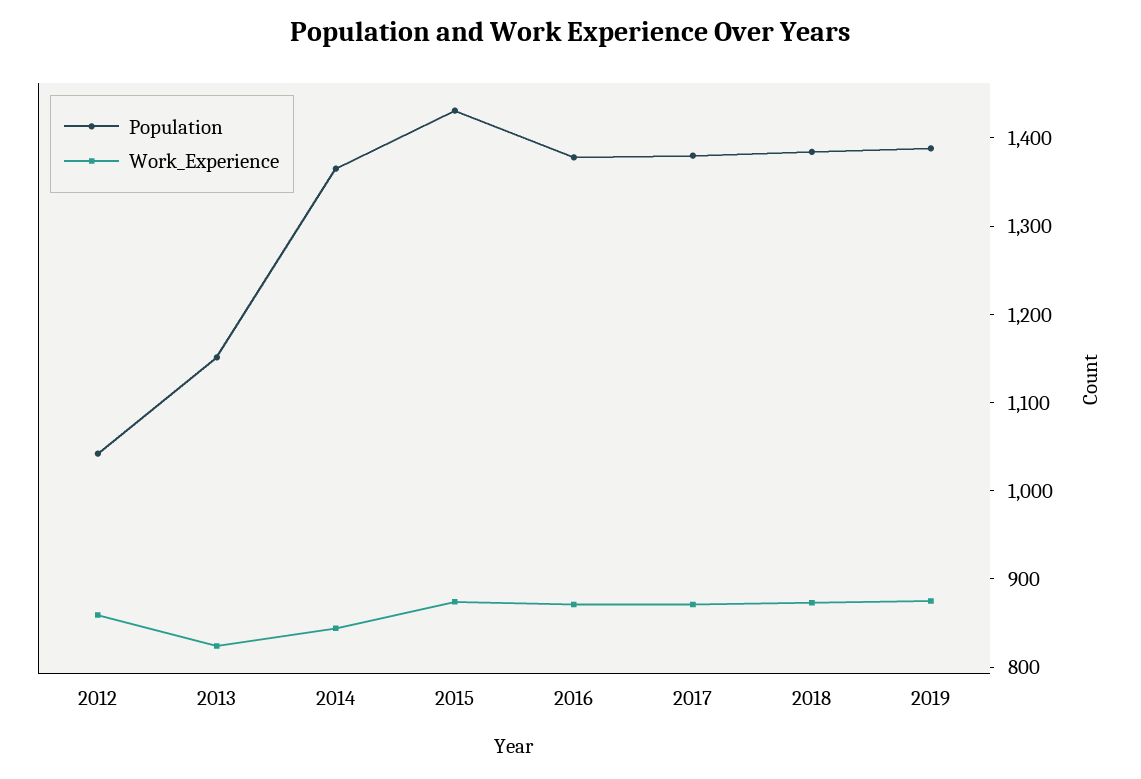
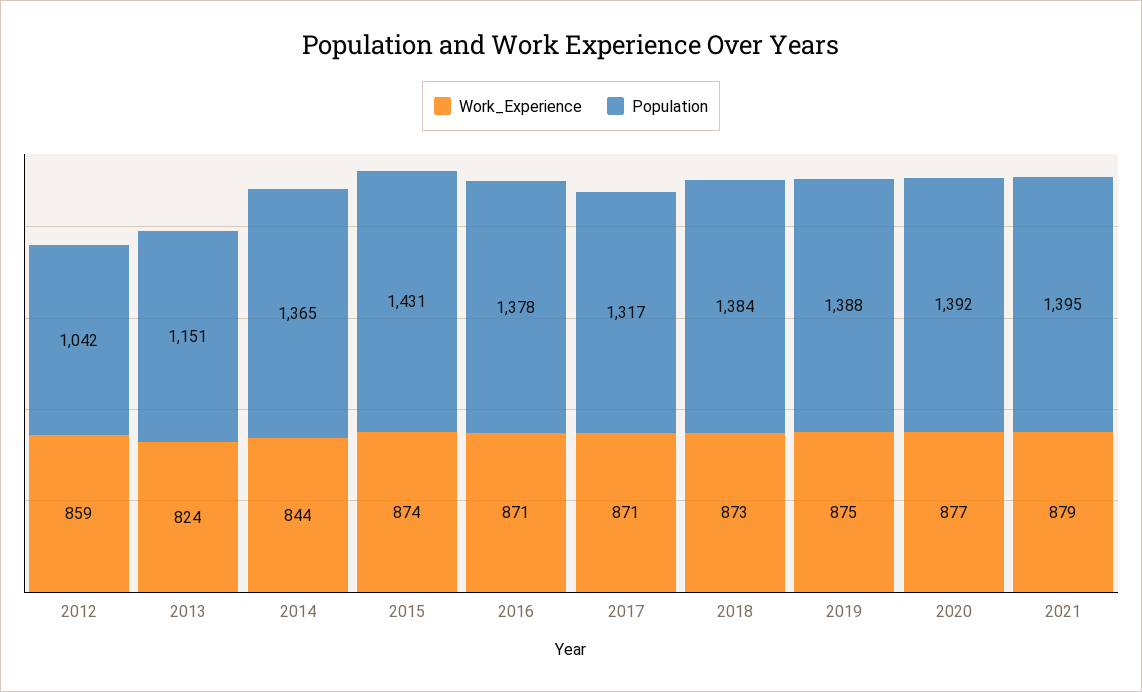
Population, 2017: 1380 -> 1317
Work_Experience, 2020: none -> 877
Population, 2020: none -> 1392
Work_Experience, 2021: none -> 879
Population, 2021: none -> 1395

